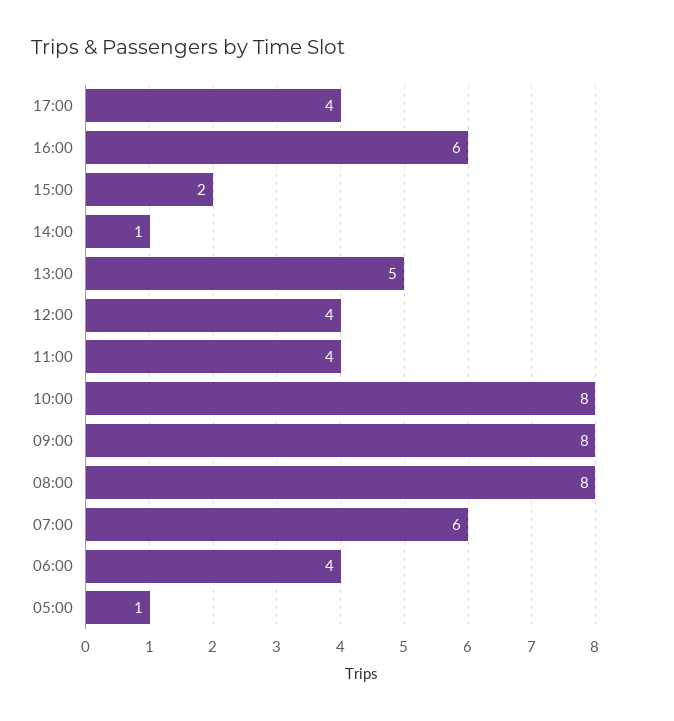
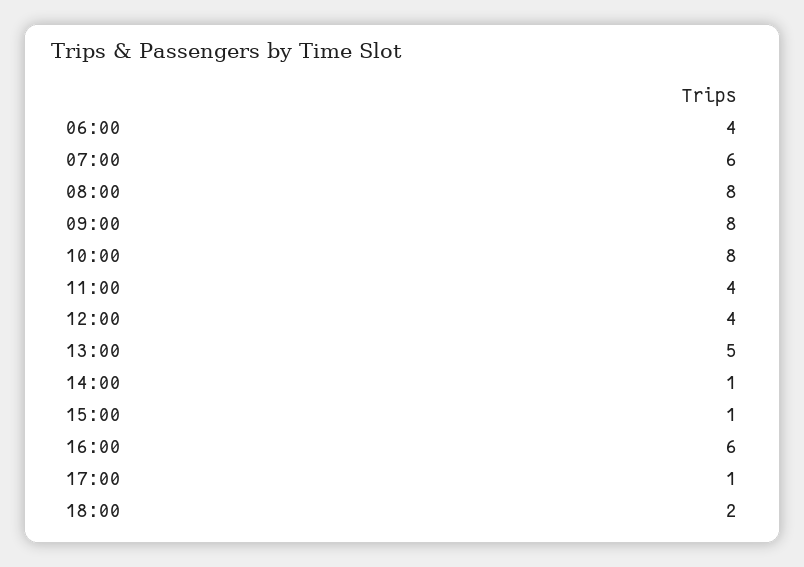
17:00: 4 -> 1
15:00: 2 -> 1
05:00: 1 -> none
18:00: none -> 2

